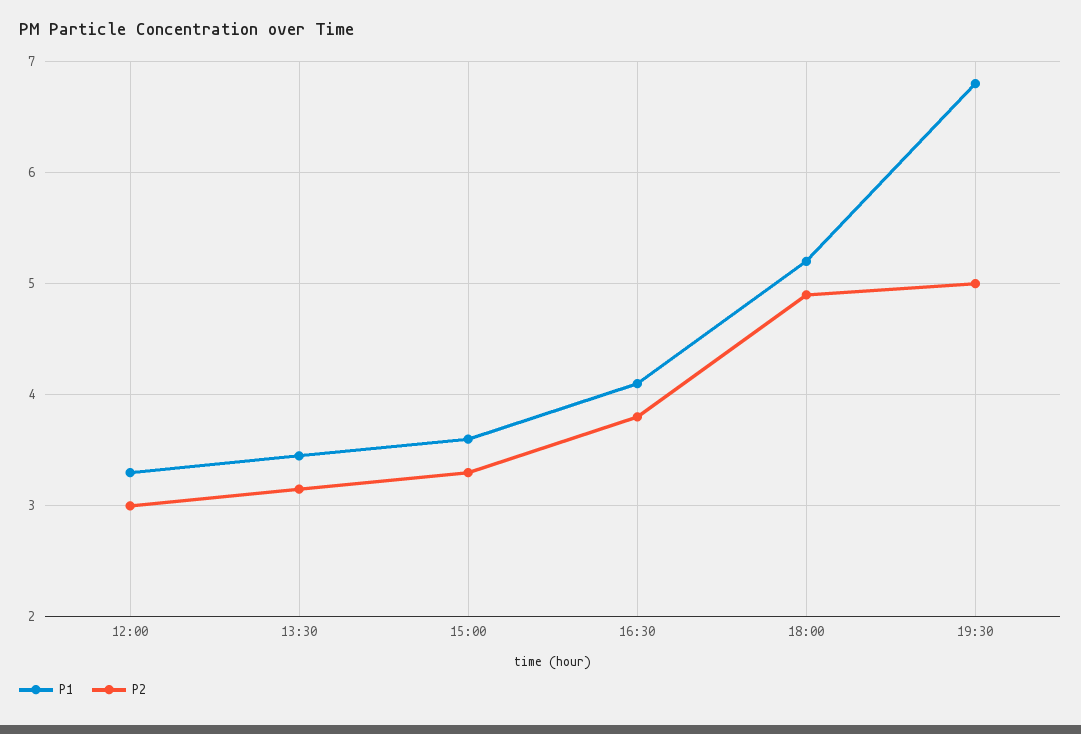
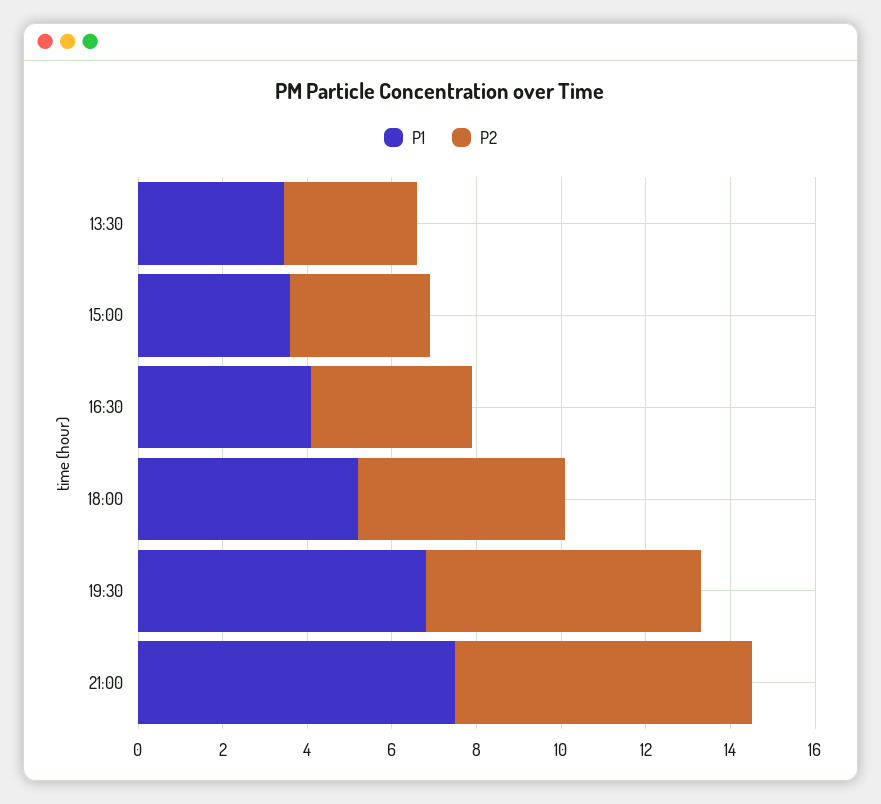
P1, 12:00: 3.3 -> none
P2, 12:00: 3 -> none
P2, 19:30: 5 -> 6.5
P1, 21:00: none -> 7.5
P2, 21:00: none -> 7

